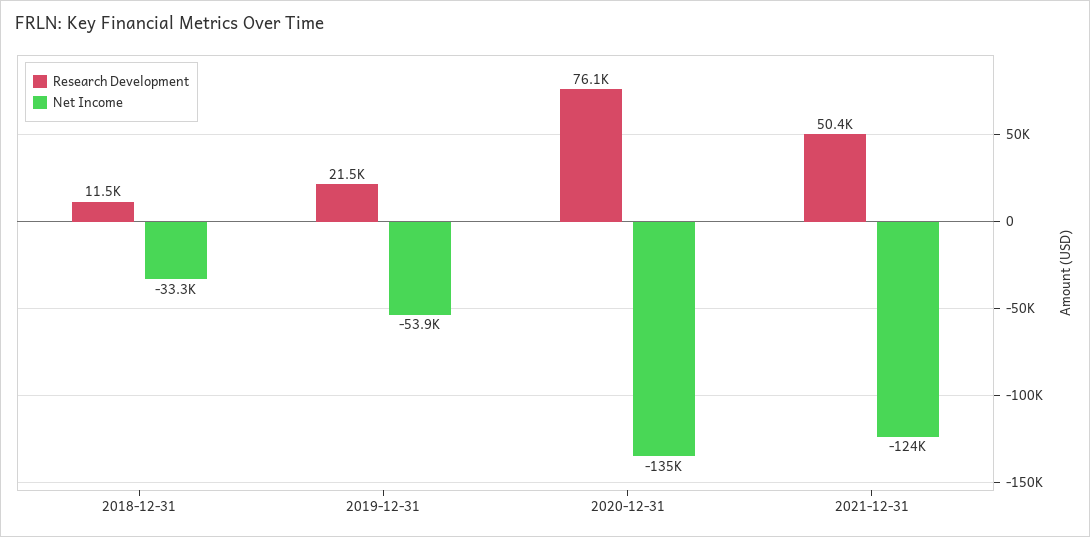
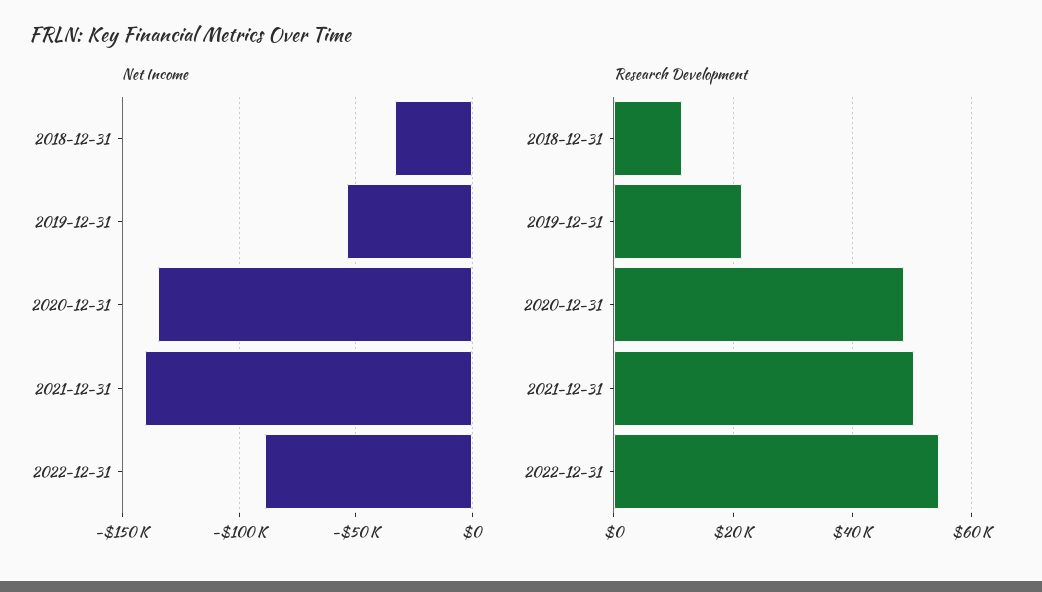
Research Development, 2020-12-31: 76100 -> 48000
Net Income, 2021-12-31: -124000 -> -140000
Net Income, 2022-12-31: none -> -90000
Research Development, 2022-12-31: none -> 54000

